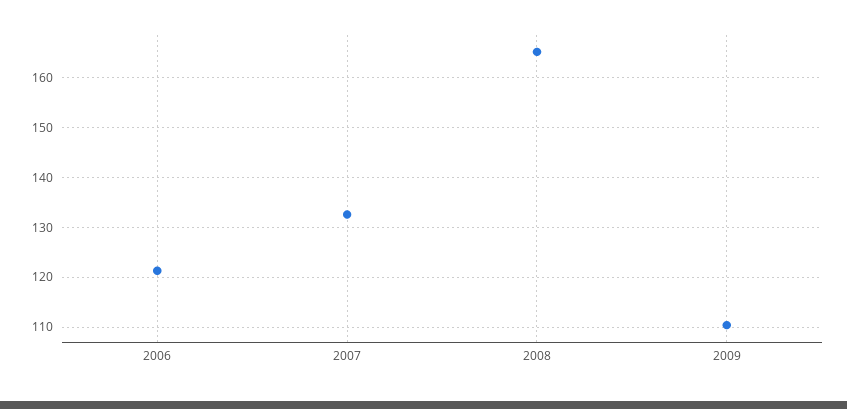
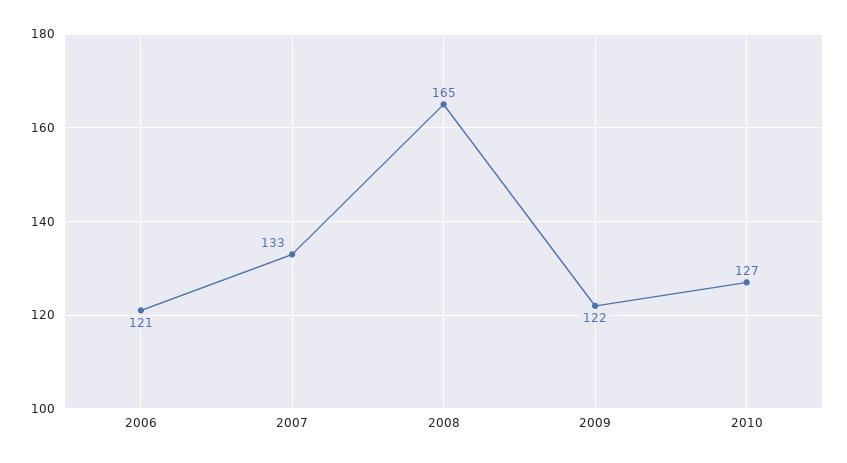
2009: 110 -> 122
2010: none -> 127

